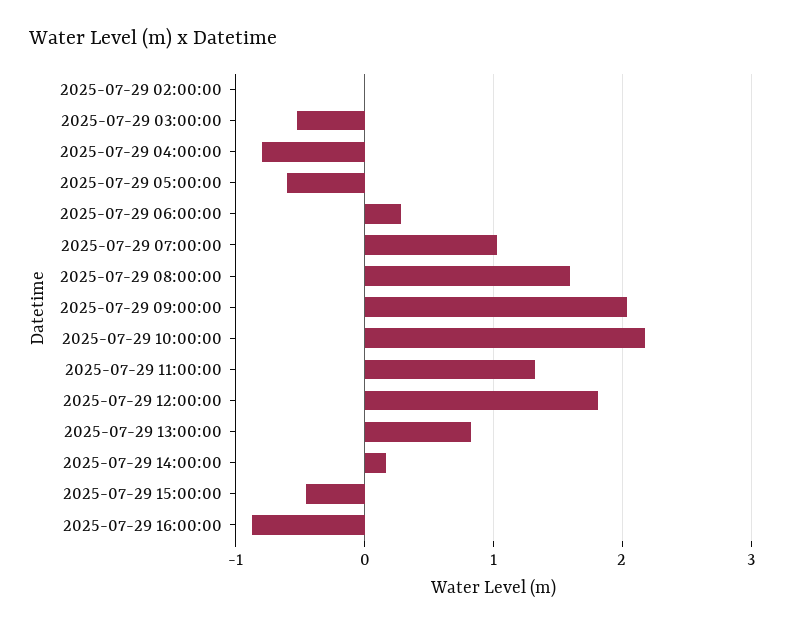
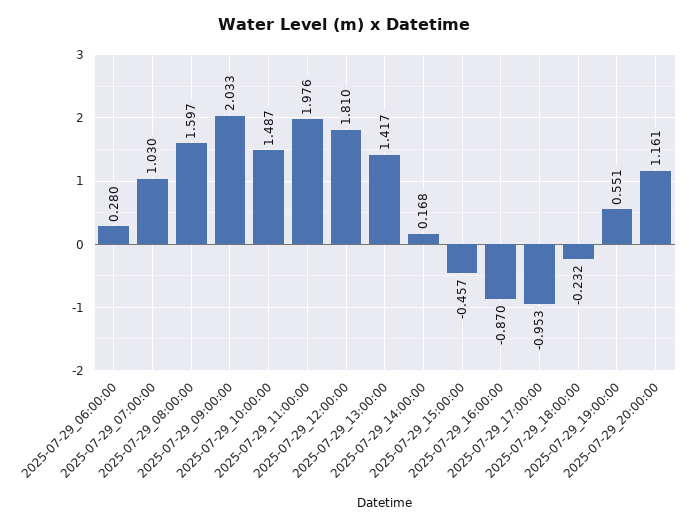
2025-07-29 02:00:00: 0 -> none
2025-07-29 03:00:00: -0.5 -> none
2025-07-29 04:00:00: -0.8 -> none
2025-07-29 05:00:00: -0.6 -> none
2025-07-29 10:00:00: 2.2 -> 1.487
2025-07-29 11:00:00: 1.3 -> 1.976
2025-07-29 13:00:00: 0.8 -> 1.417
2025-07-29_17:00:00: none -> -0.953
2025-07-29_18:00:00: none -> -0.232
2025-07-29_19:00:00: none -> 0.551
2025-07-29_20:00:00: none -> 1.161

